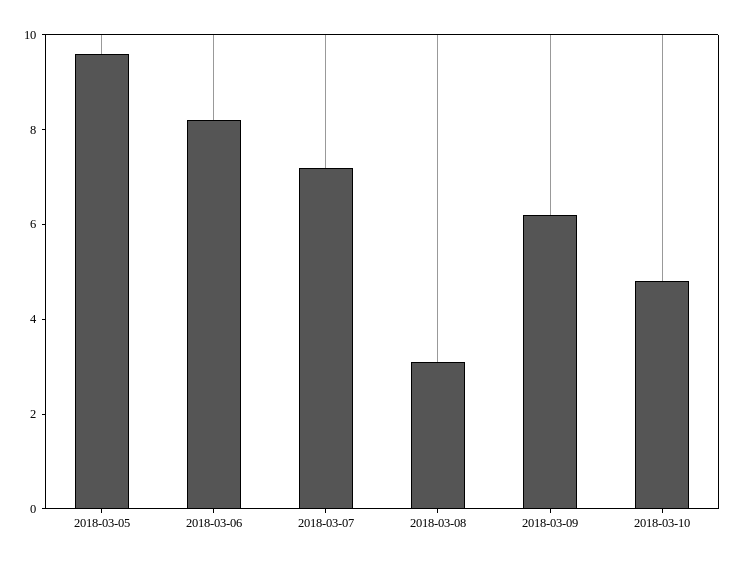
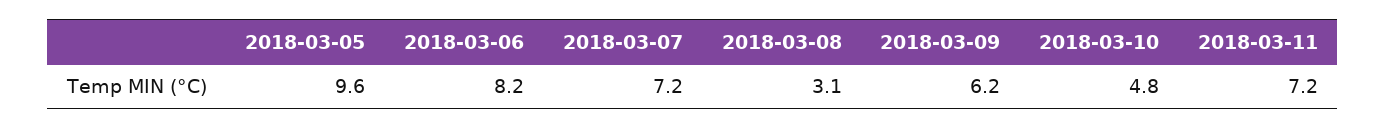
2018-03-11: none -> 7.2

